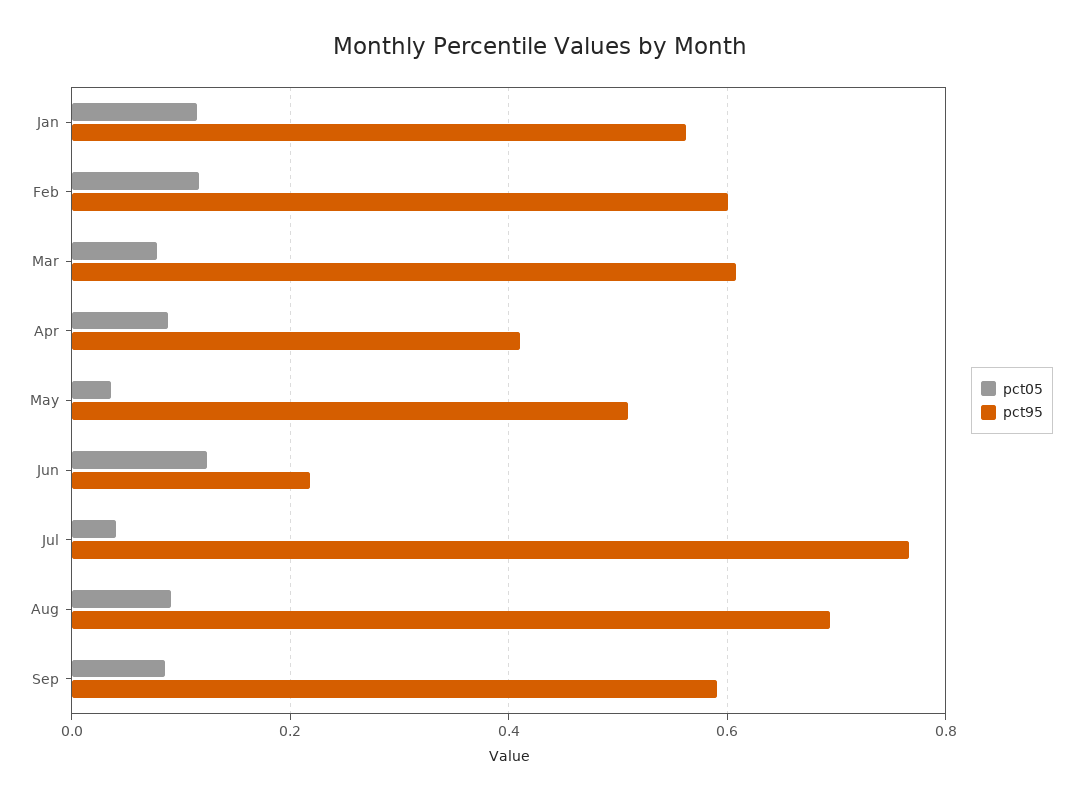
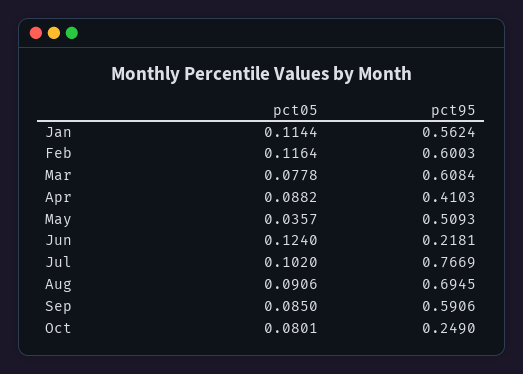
pct05, Jul: 0.04 -> 0.102
pct05, Oct: none -> 0.0801
pct95, Oct: none -> 0.249

